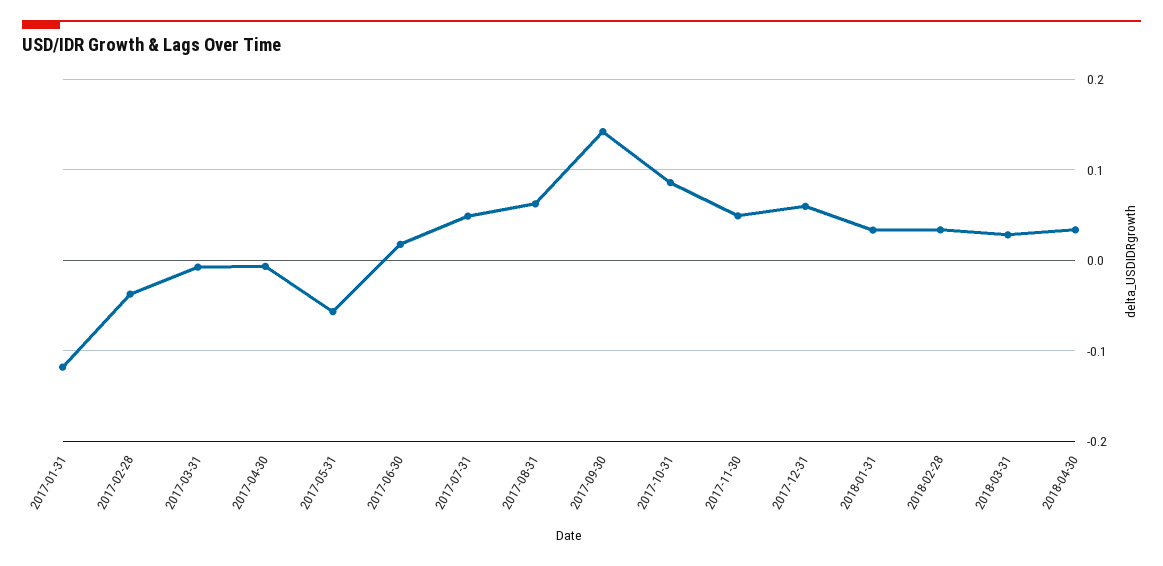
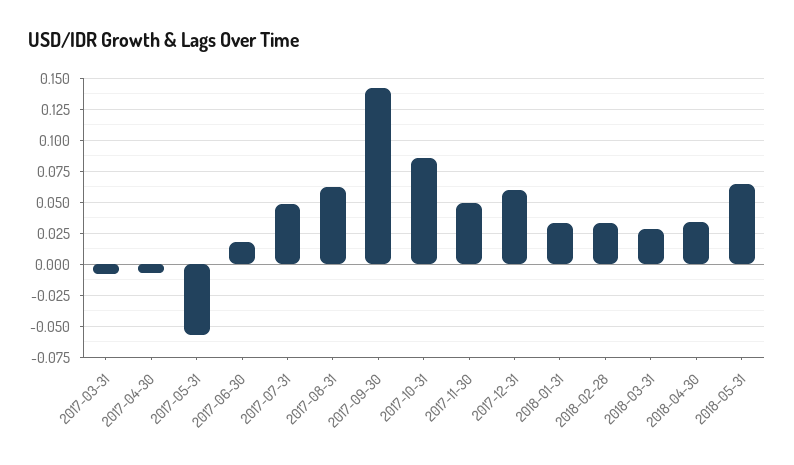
2017-01-31: -0.12 -> none
2017-02-28: -0.04 -> none
2018-05-31: none -> 0.065

